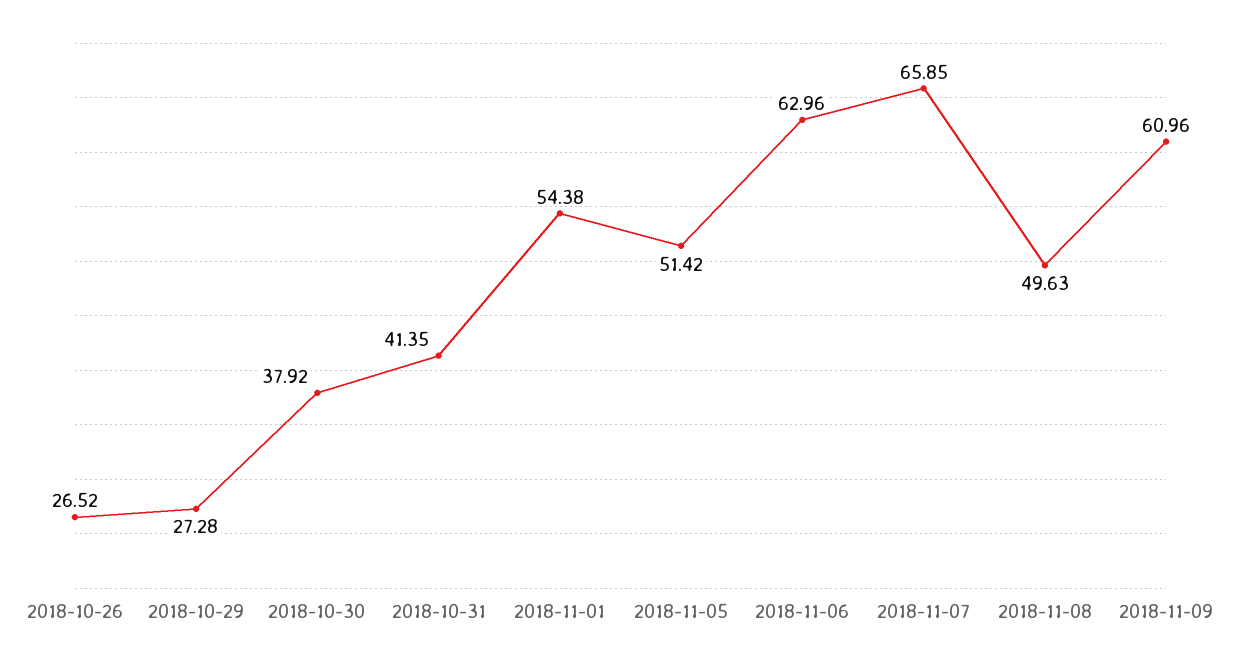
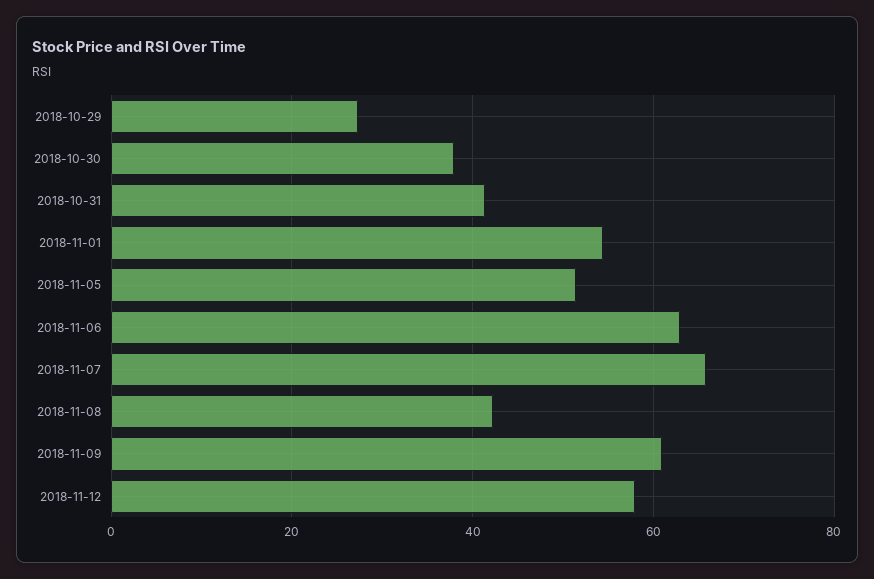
2018-10-26: 26.52 -> none
2018-11-08: 49.63 -> 42
2018-11-12: none -> 58

